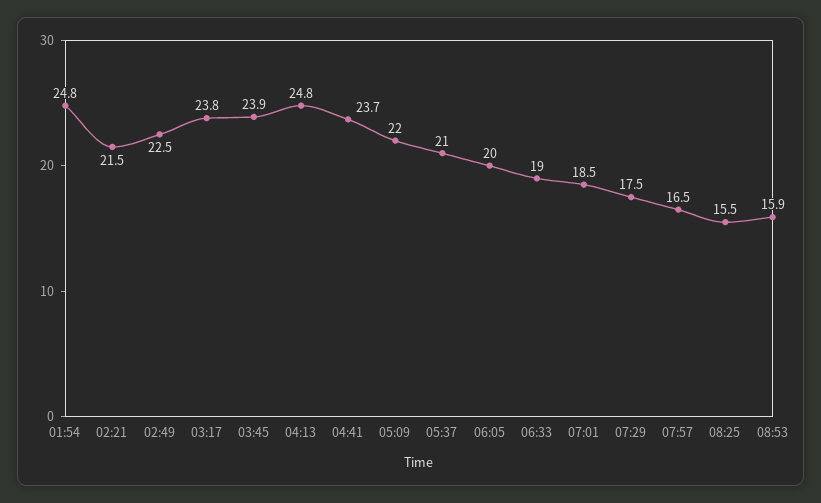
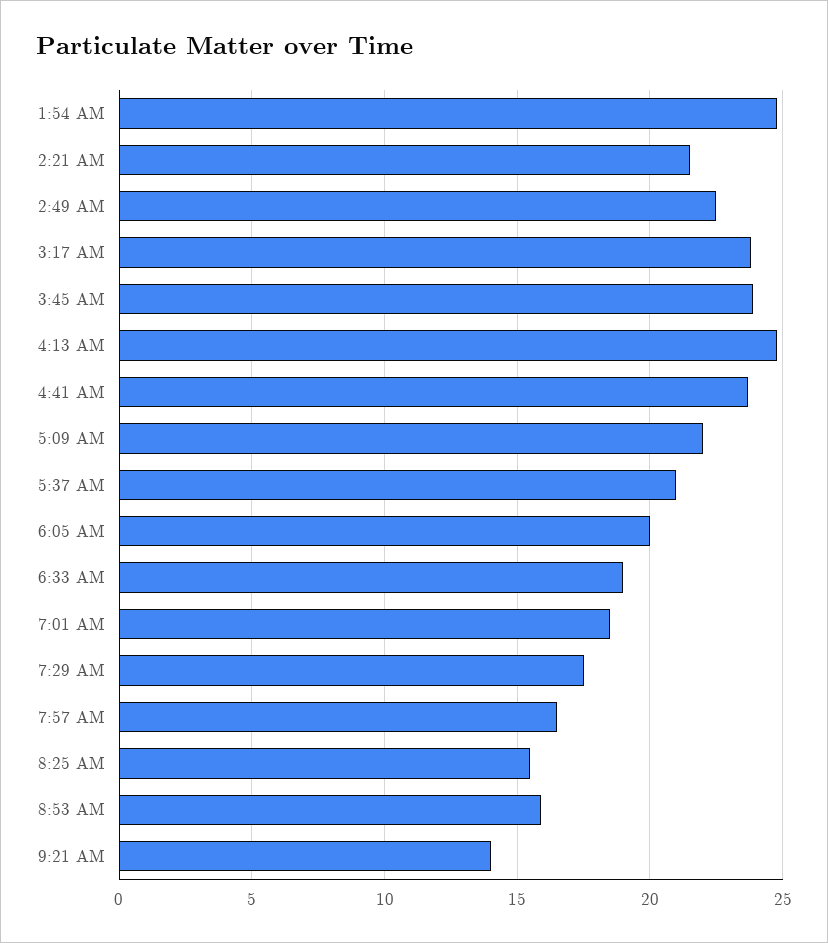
9:21 AM: none -> 14

